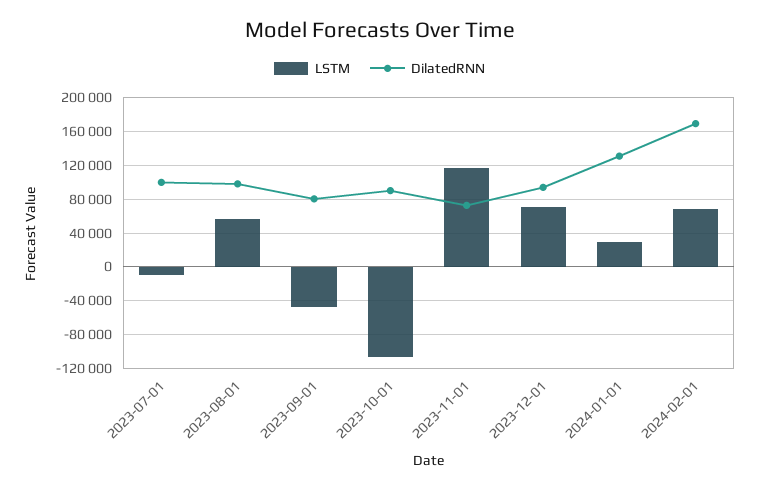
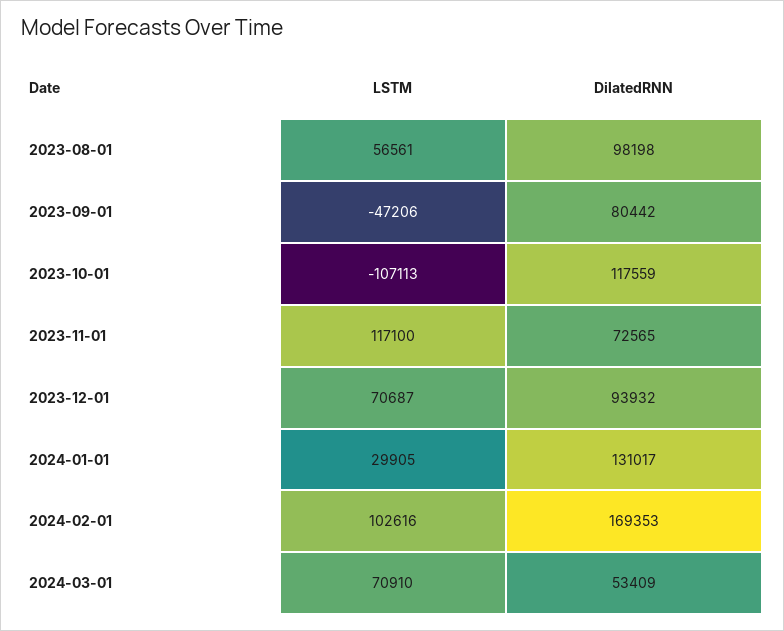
LSTM, 2023-07-01: -10000 -> none
DilatedRNN, 2023-07-01: 100000 -> none
DilatedRNN, 2023-10-01: 90000 -> 117559
LSTM, 2024-02-01: 70000 -> 102616
LSTM, 2024-03-01: none -> 70910
DilatedRNN, 2024-03-01: none -> 53409

